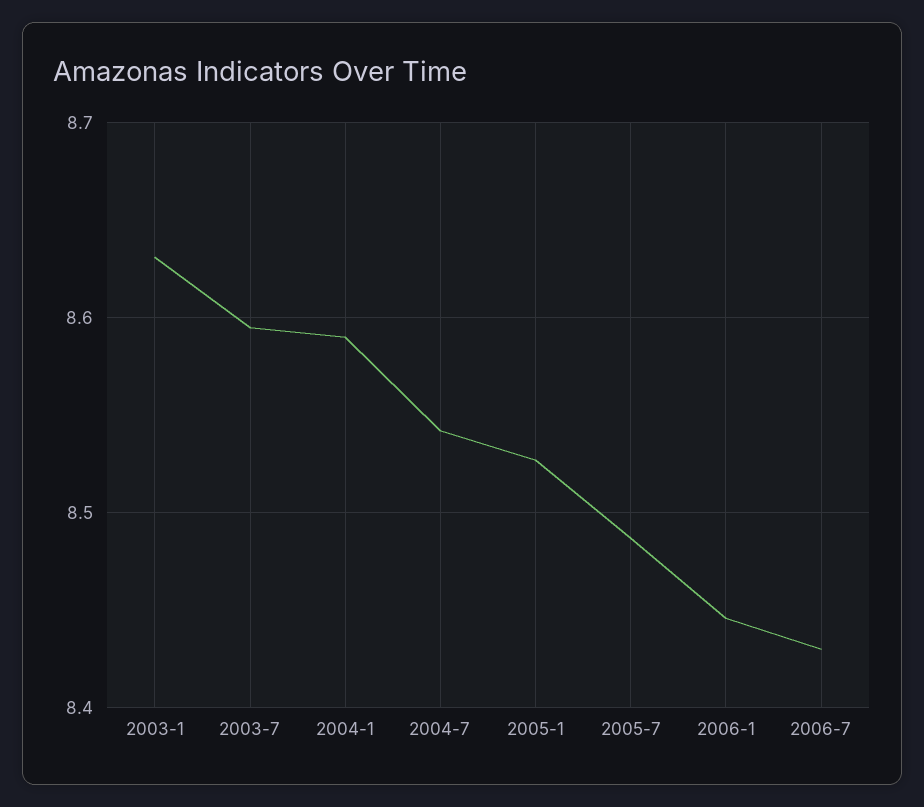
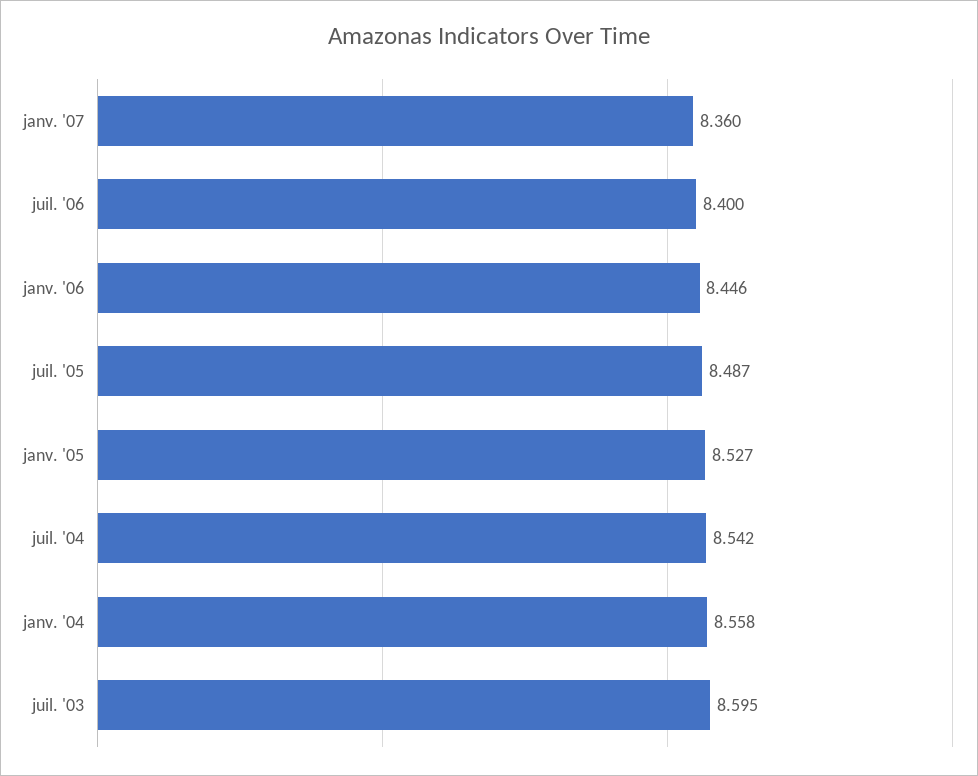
2003-1: 8.63 -> none
2004-1: 8.59 -> 8.558
2006-7: 8.43 -> 8.4
janv. '07: none -> 8.36

